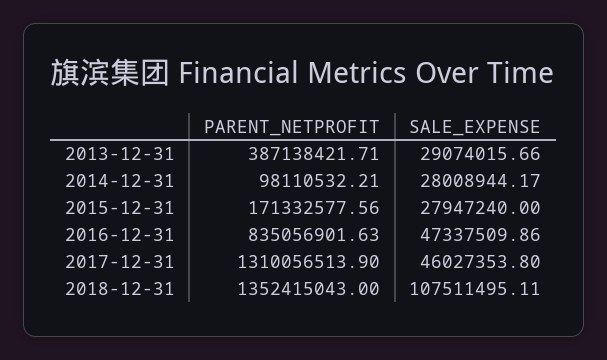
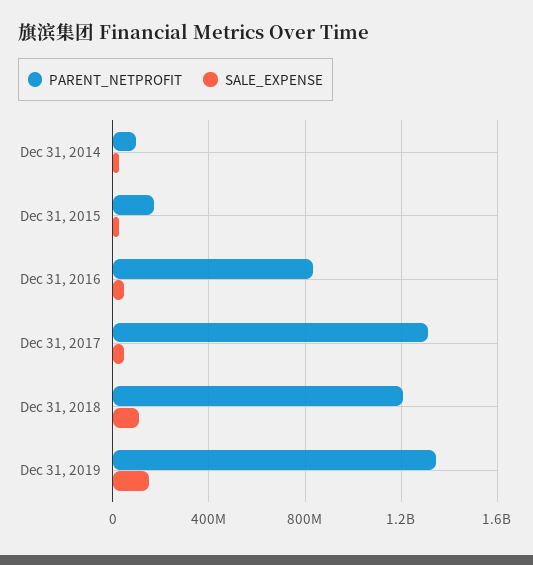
PARENT_NETPROFIT, 2013-12-31: 387138421.71 -> none
SALE_EXPENSE, 2013-12-31: 29074015.66 -> none
PARENT_NETPROFIT, 2018-12-31: 1352415043 -> 1200000000
PARENT_NETPROFIT, Dec 31, 2019: none -> 1350000000
SALE_EXPENSE, Dec 31, 2019: none -> 150000000

